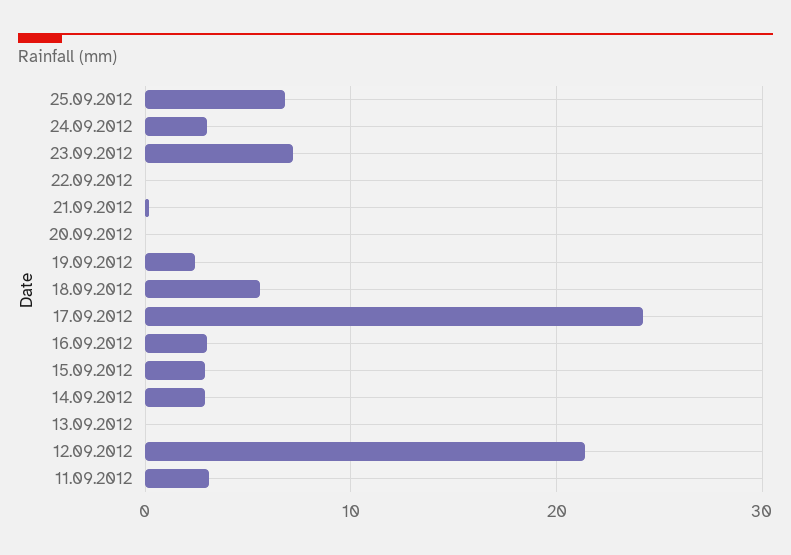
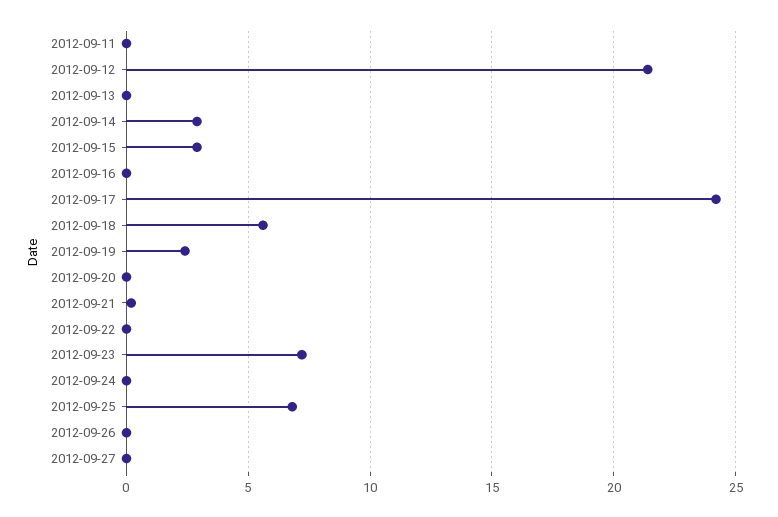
24.09.2012: 3 -> 0
16.09.2012: 3 -> 0
11.09.2012: 3 -> 0
2012-09-26: none -> 0
2012-09-27: none -> 0

